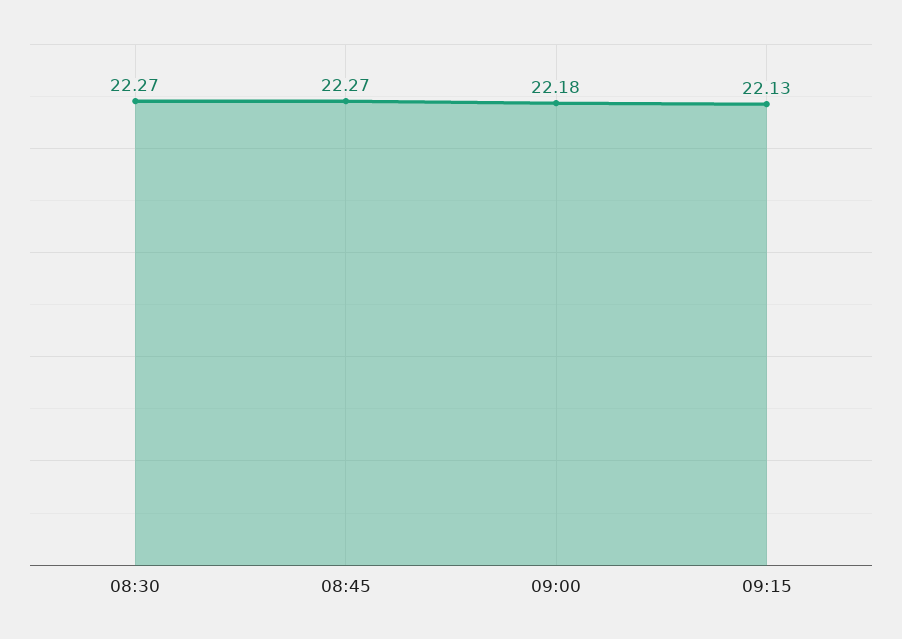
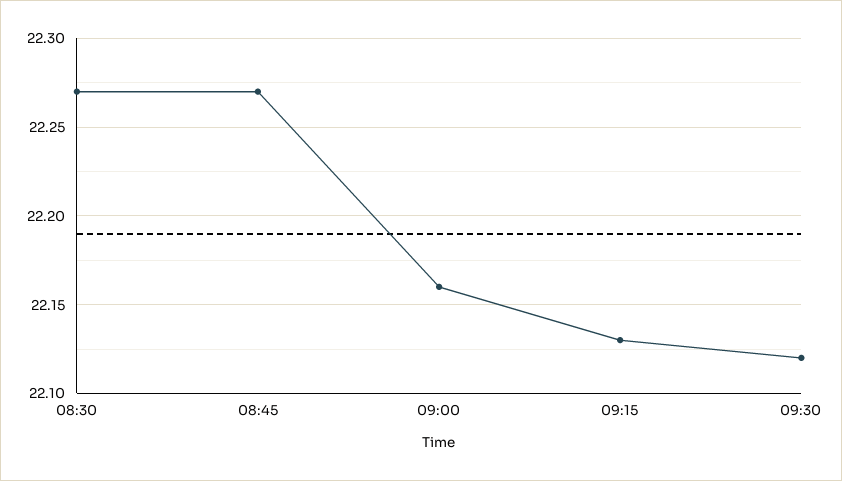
09:00: 22.18 -> 22.16
09:30: none -> 22.12

